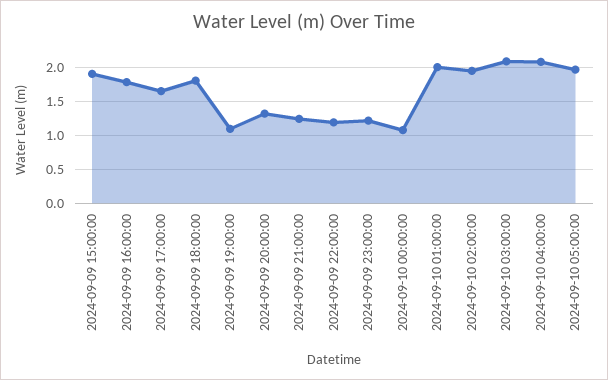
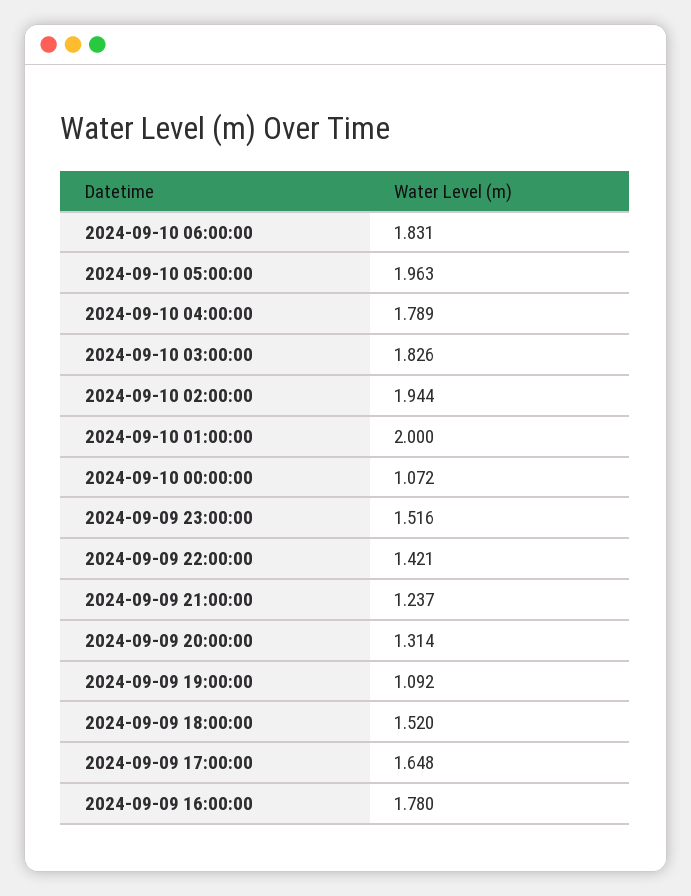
2024-09-09 15:00:00: 1.9 -> none
2024-09-09 18:00:00: 1.8 -> 1.52
2024-09-09 22:00:00: 1.2 -> 1.421
2024-09-09 23:00:00: 1.2 -> 1.516
2024-09-10 03:00:00: 2.1 -> 1.826
2024-09-10 04:00:00: 2.1 -> 1.789
2024-09-10 06:00:00: none -> 1.831

